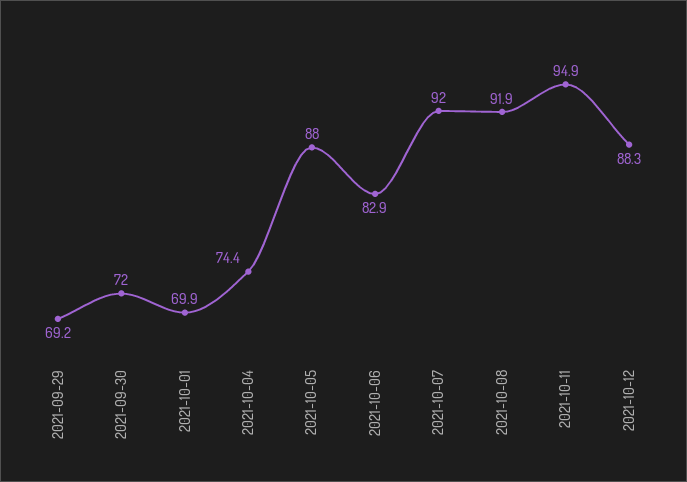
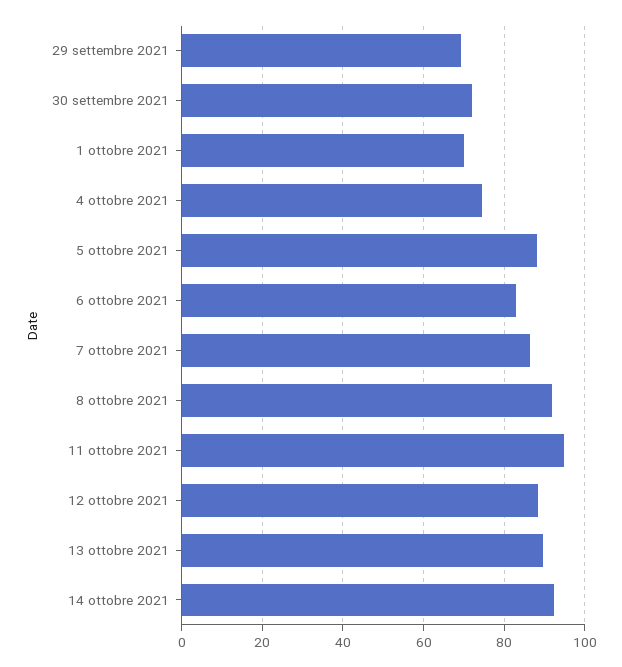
2021-10-07: 92 -> 86
13 ottobre 2021: none -> 90
14 ottobre 2021: none -> 92

